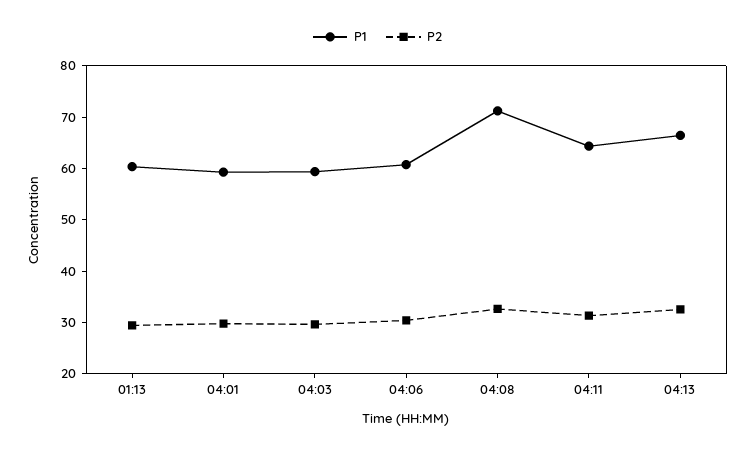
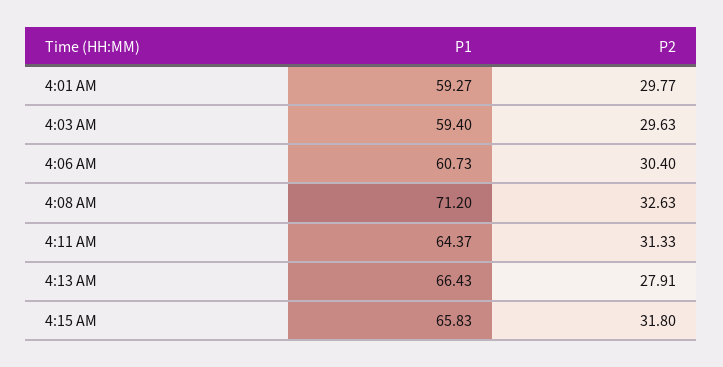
P1, 01:13: 60 -> none
P2, 01:13: 30 -> none
P2, 04:13: 32 -> 27.91
P1, 4:15 AM: none -> 65.83
P2, 4:15 AM: none -> 31.8

